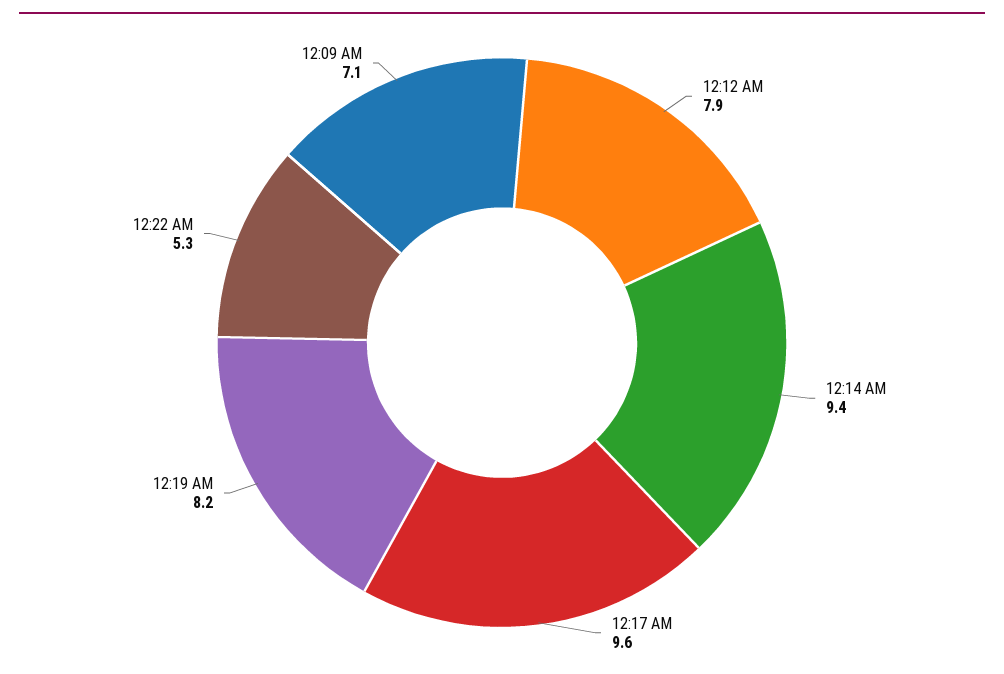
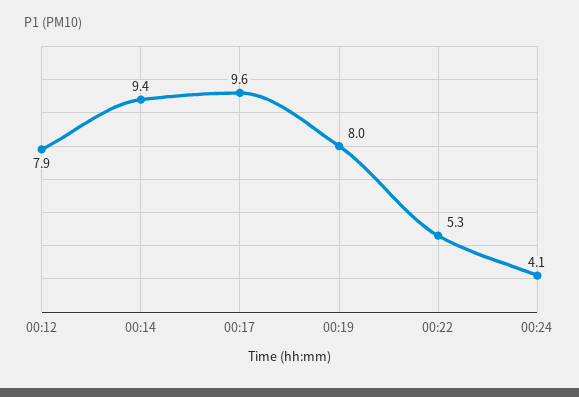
12:19 AM: 8.2 -> 8
12:09 AM: 7.1 -> none
00:24: none -> 4.1

